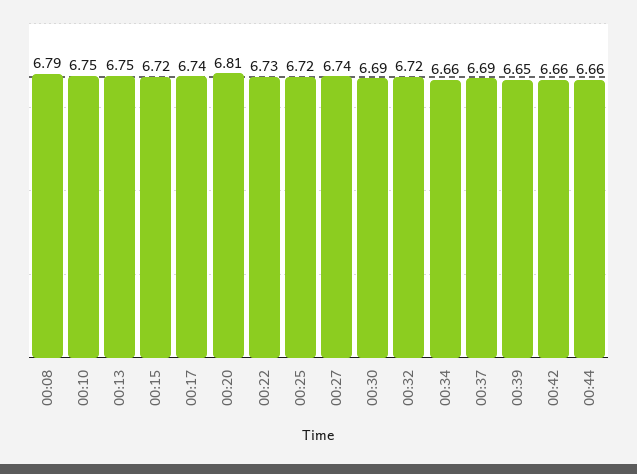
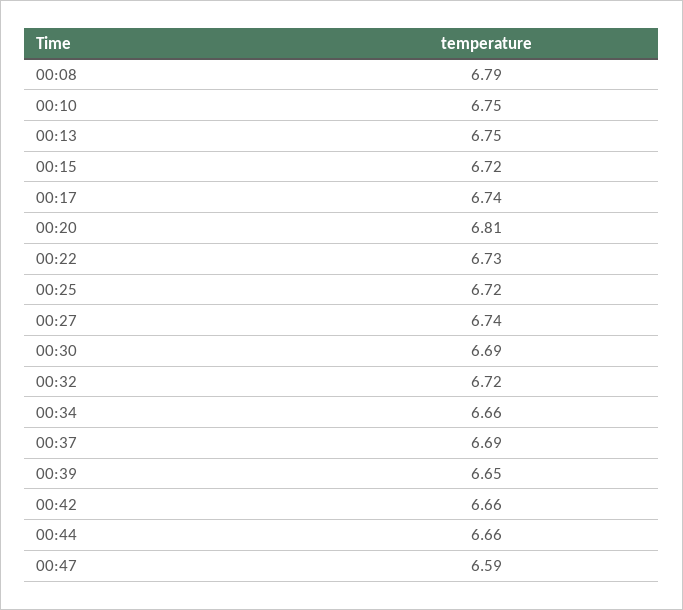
00:47: none -> 6.59

